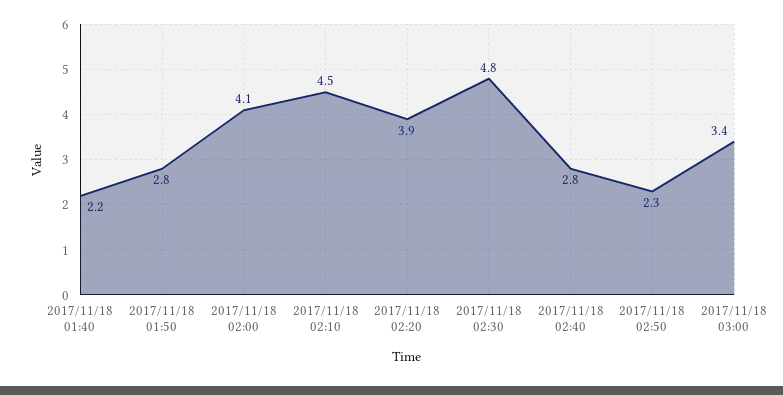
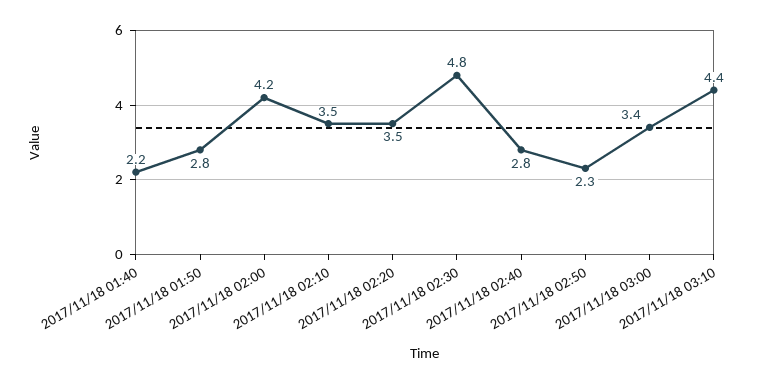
2017/11/18 02:00: 4.1 -> 4.2
2017/11/18 02:10: 4.5 -> 3.5
2017/11/18 02:20: 3.9 -> 3.5
2017/11/18 03:10: none -> 4.4

